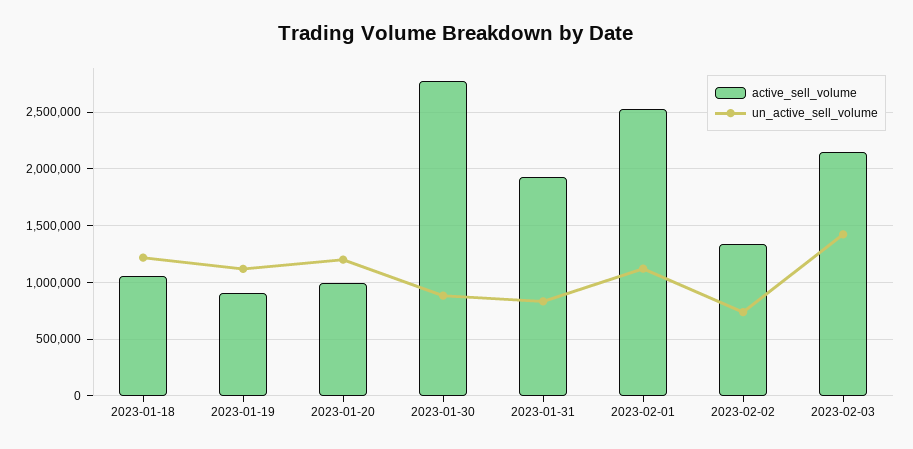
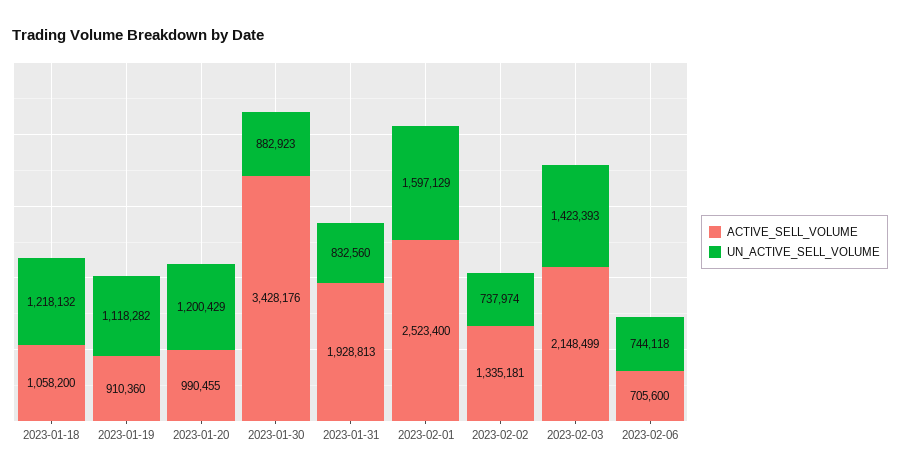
active_sell_volume, 2023-01-30: 2800000 -> 3428176
un_active_sell_volume, 2023-02-01: 1100000 -> 1597129
active_sell_volume, 2023-02-06: none -> 705600
un_active_sell_volume, 2023-02-06: none -> 744118

